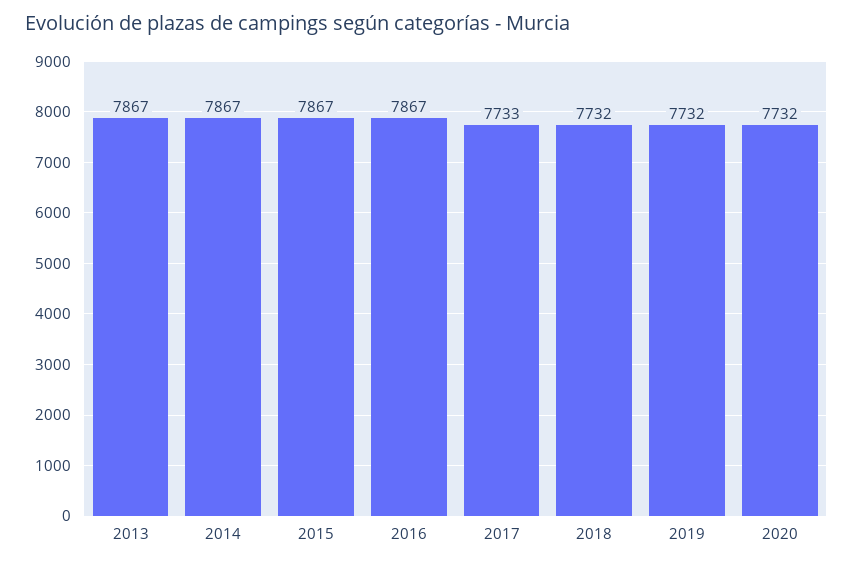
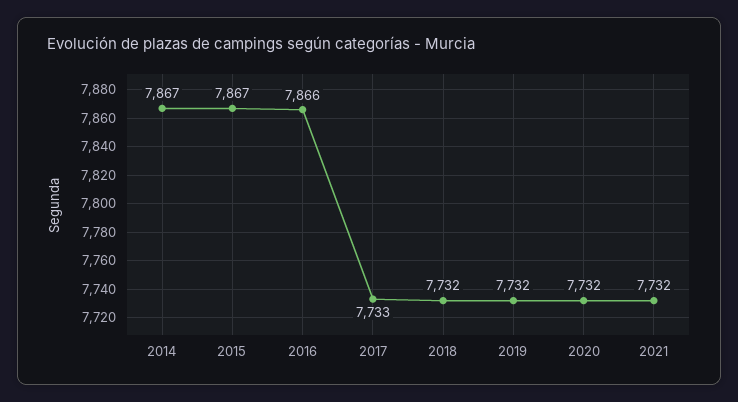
2013: 7867 -> none
2016: 7867 -> 7866
2021: none -> 7732

